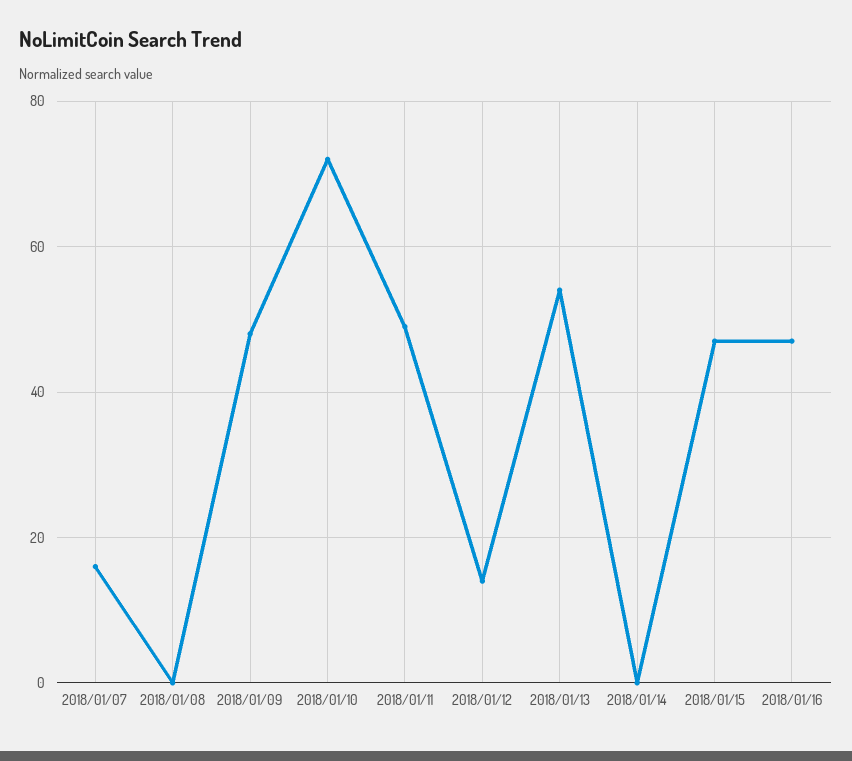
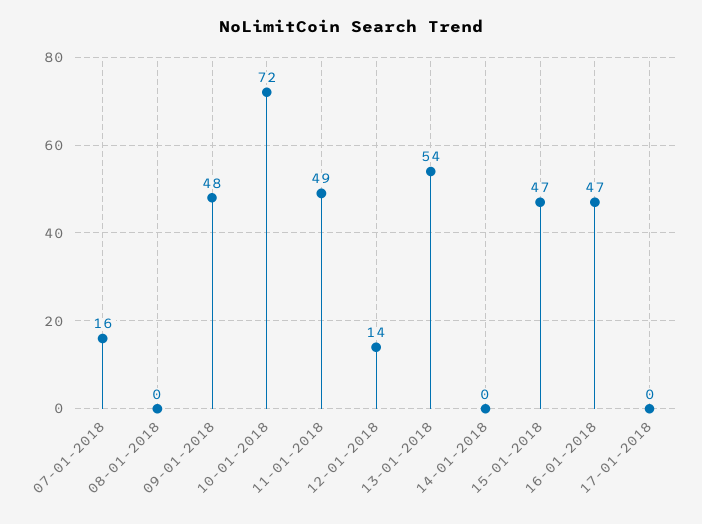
17-01-2018: none -> 0

